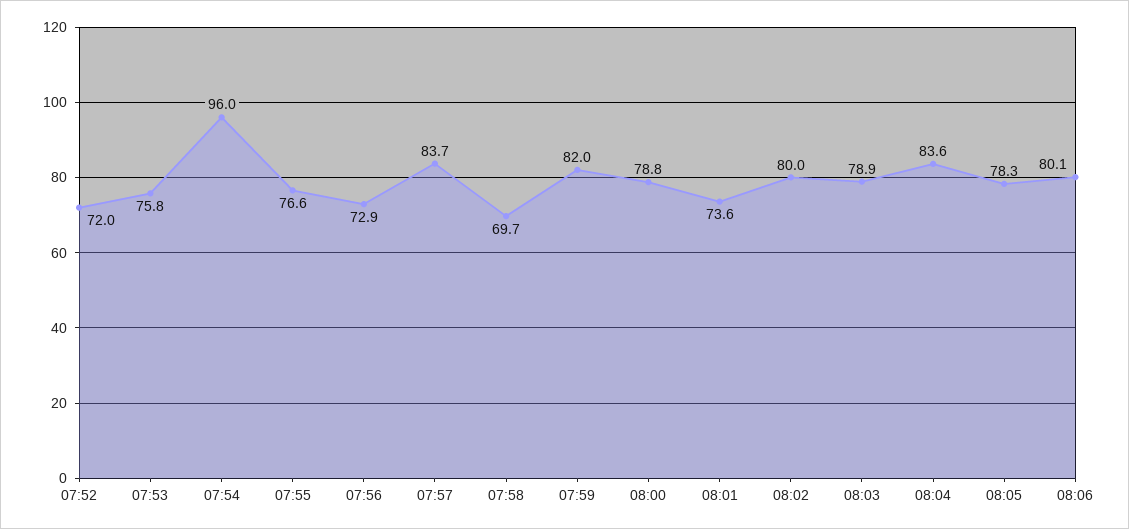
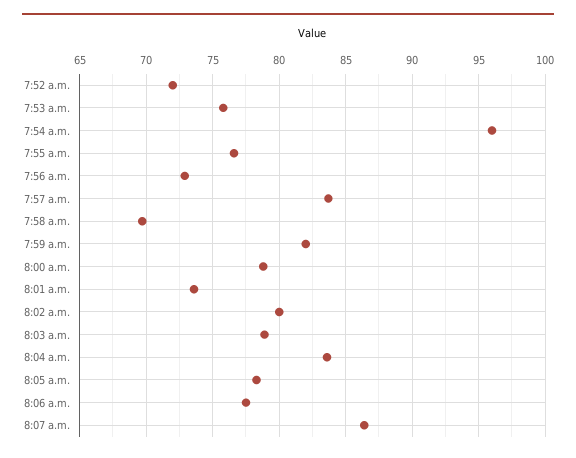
08:06: 80.1 -> 77.5
8:07 a.m.: none -> 86.5

